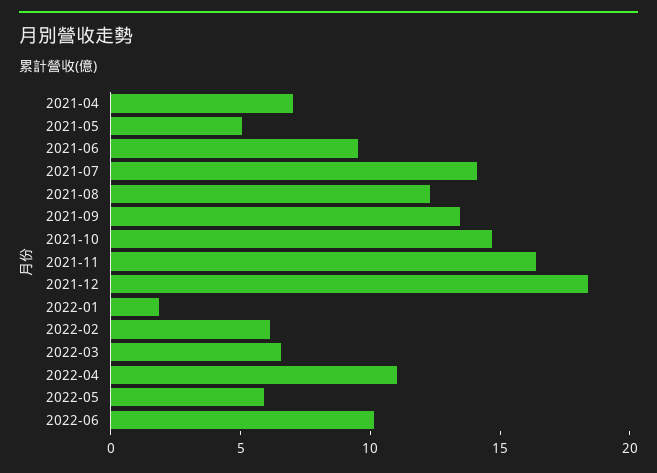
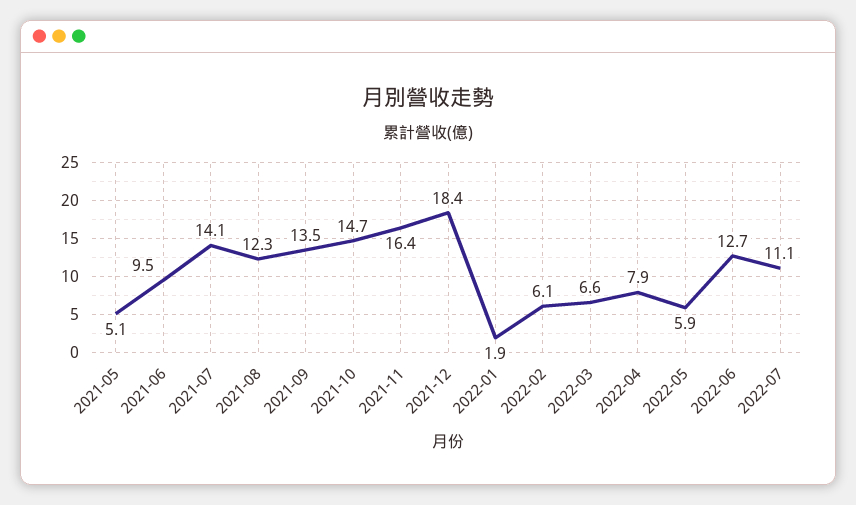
2021-04: 7 -> none
2022-04: 11 -> 7.9
2022-06: 10 -> 12.7
2022-07: none -> 11.1

